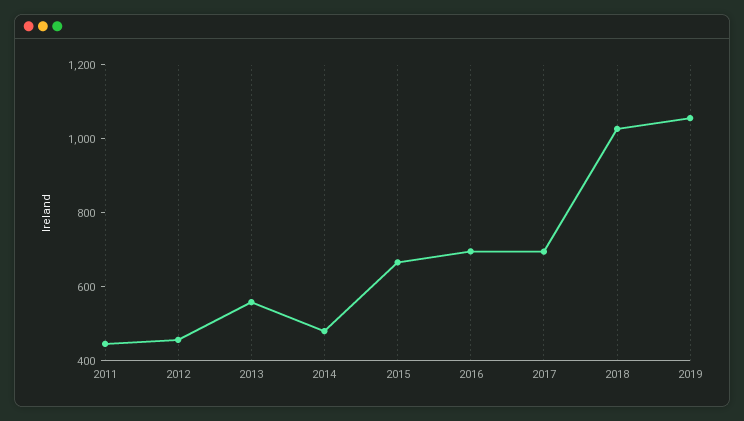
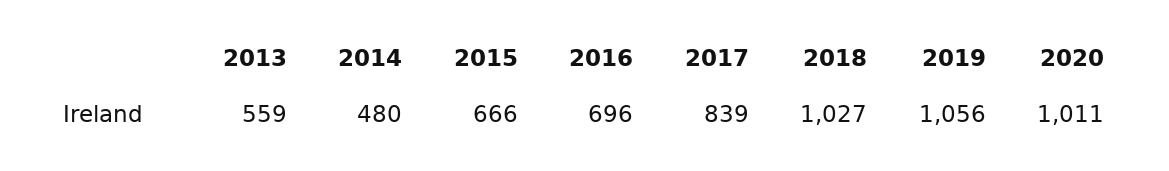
2011: 450 -> none
2012: 450 -> none
2017: 700 -> 839
2020: none -> 1011

